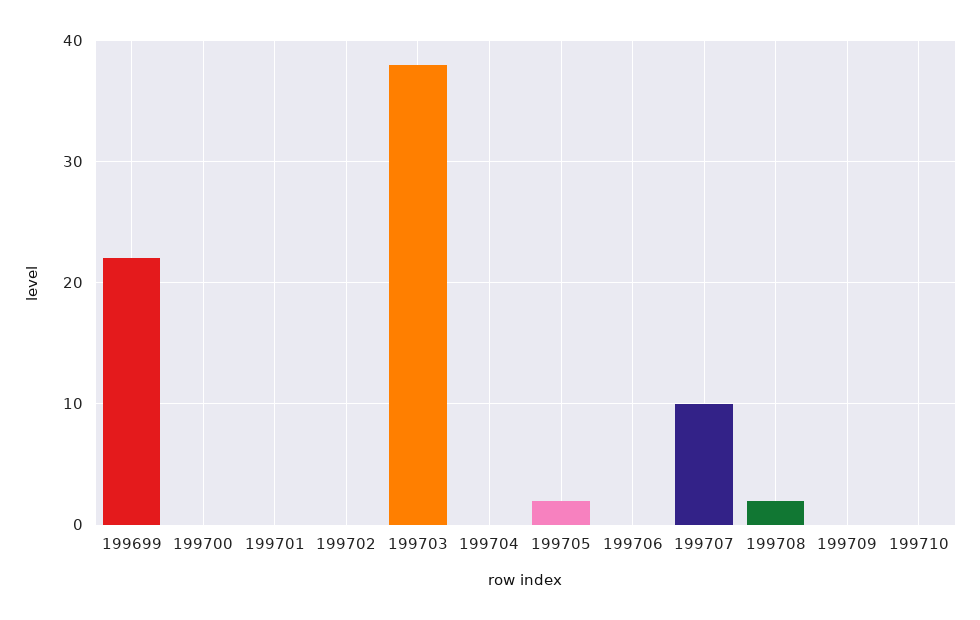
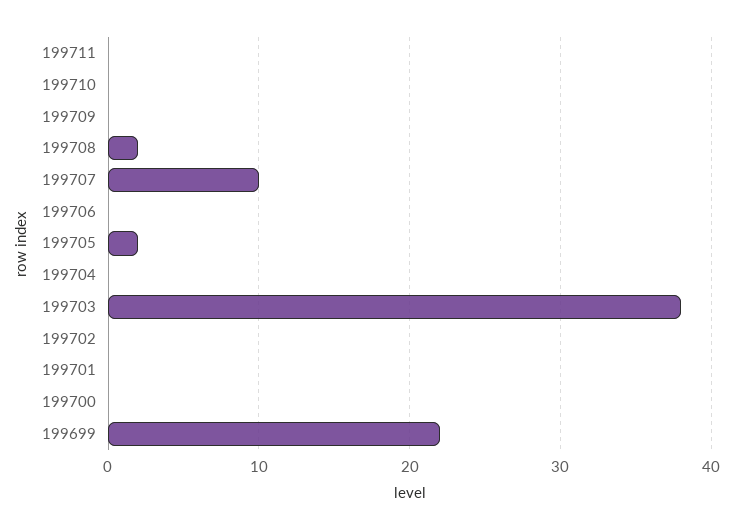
199711: none -> 0

